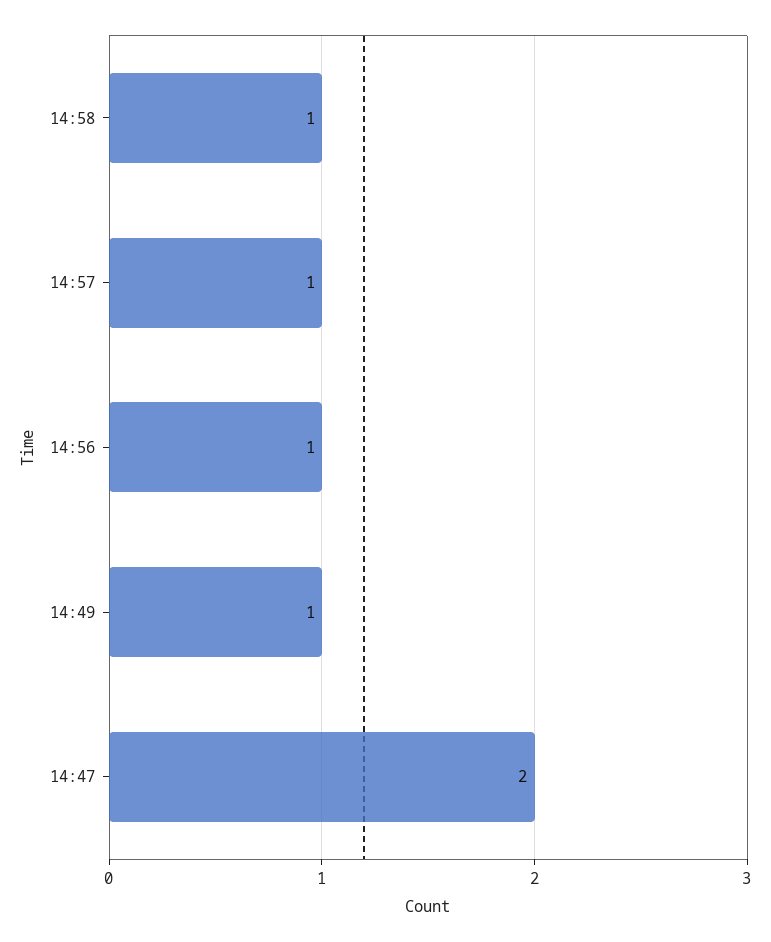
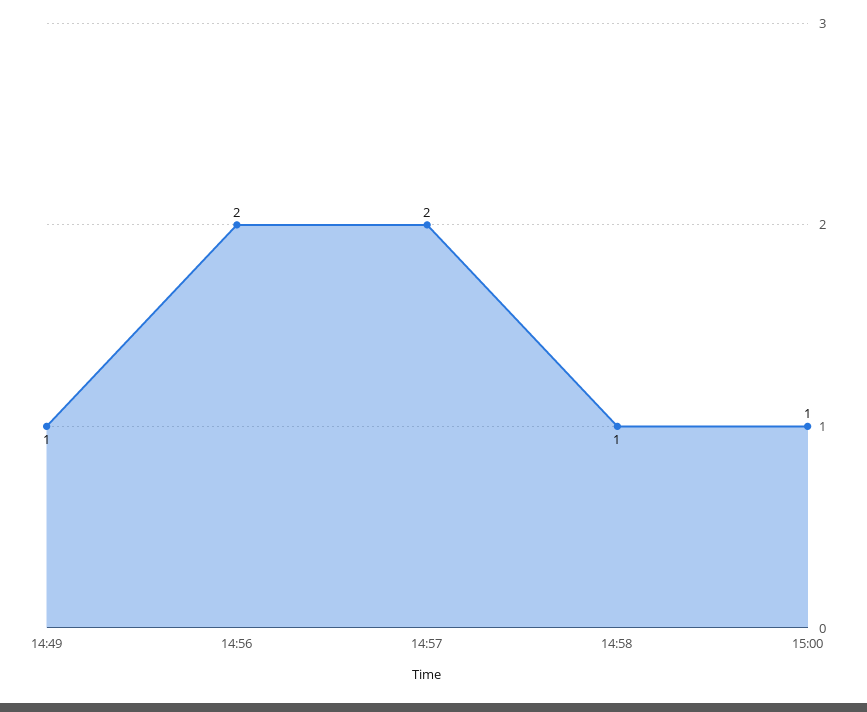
14:57: 1 -> 2
14:56: 1 -> 2
14:47: 2 -> none
15:00: none -> 1

